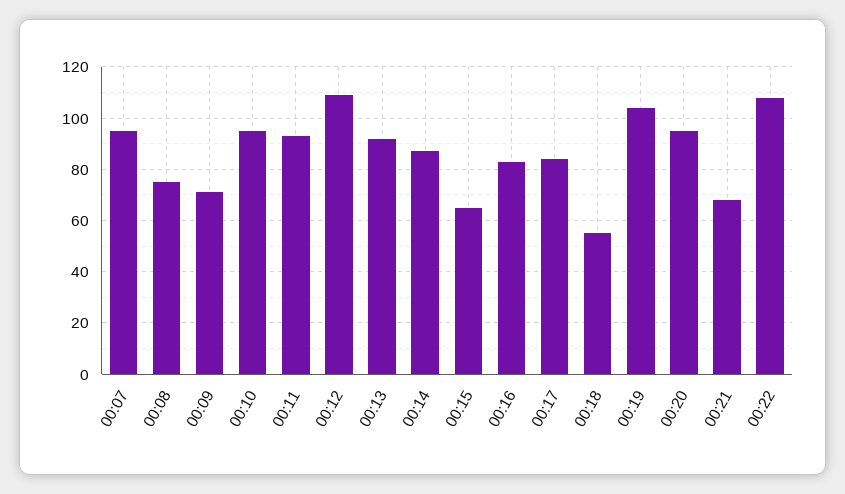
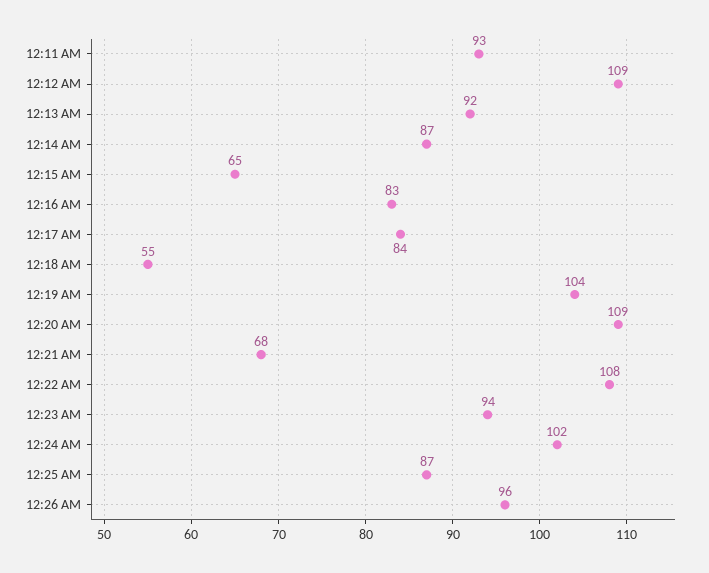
00:07: 95 -> none
00:08: 75 -> none
00:09: 70 -> none
00:10: 95 -> none
00:20: 95 -> 109
12:23 AM: none -> 94
12:24 AM: none -> 102
12:25 AM: none -> 87
12:26 AM: none -> 96

